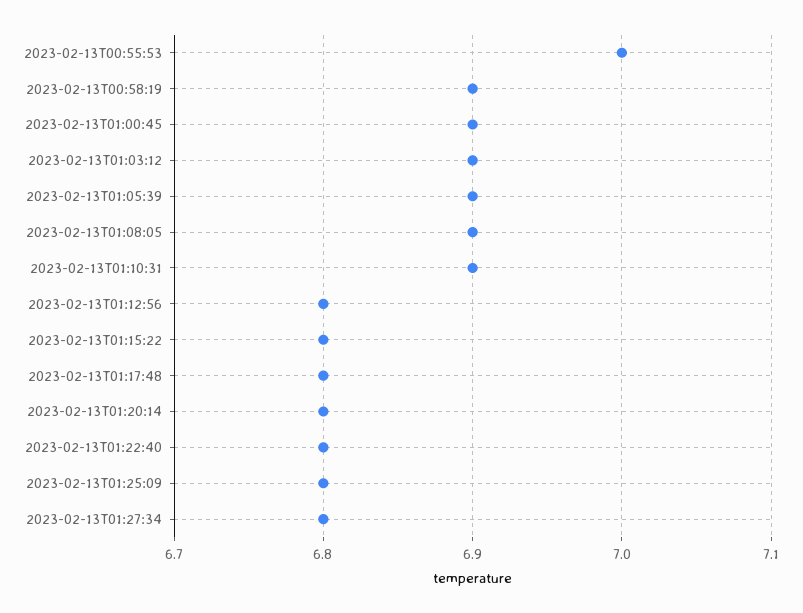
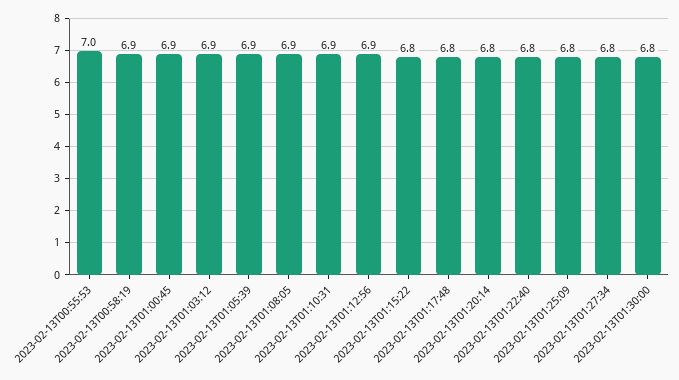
2023-02-13T01:12:56: 6.8 -> 6.9
2023-02-13T01:30:00: none -> 6.8

